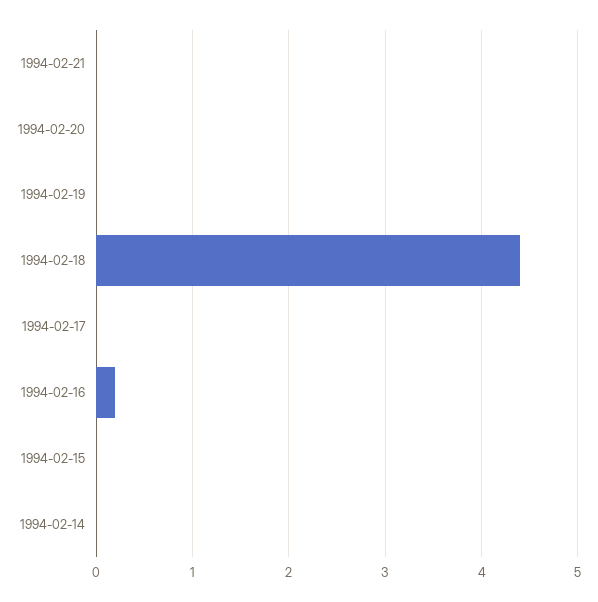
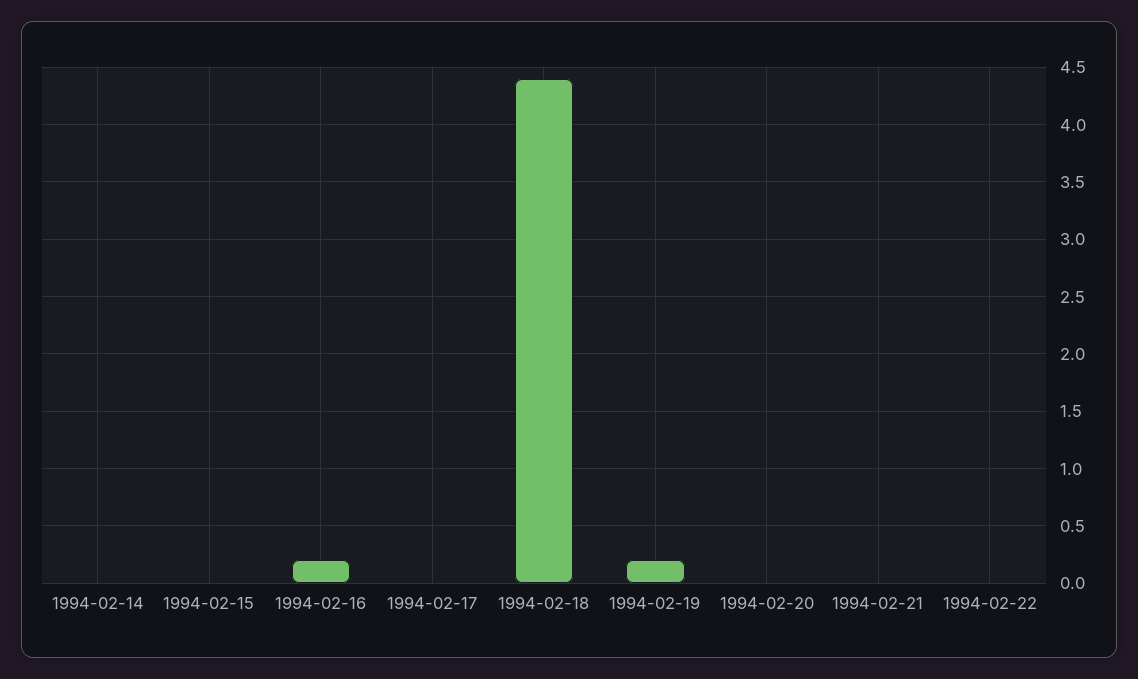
1994-02-19: 0 -> 0.2
1994-02-22: none -> 0

